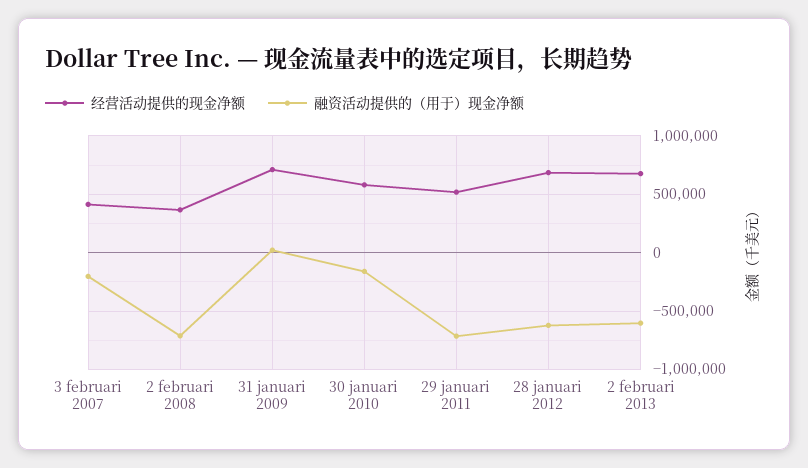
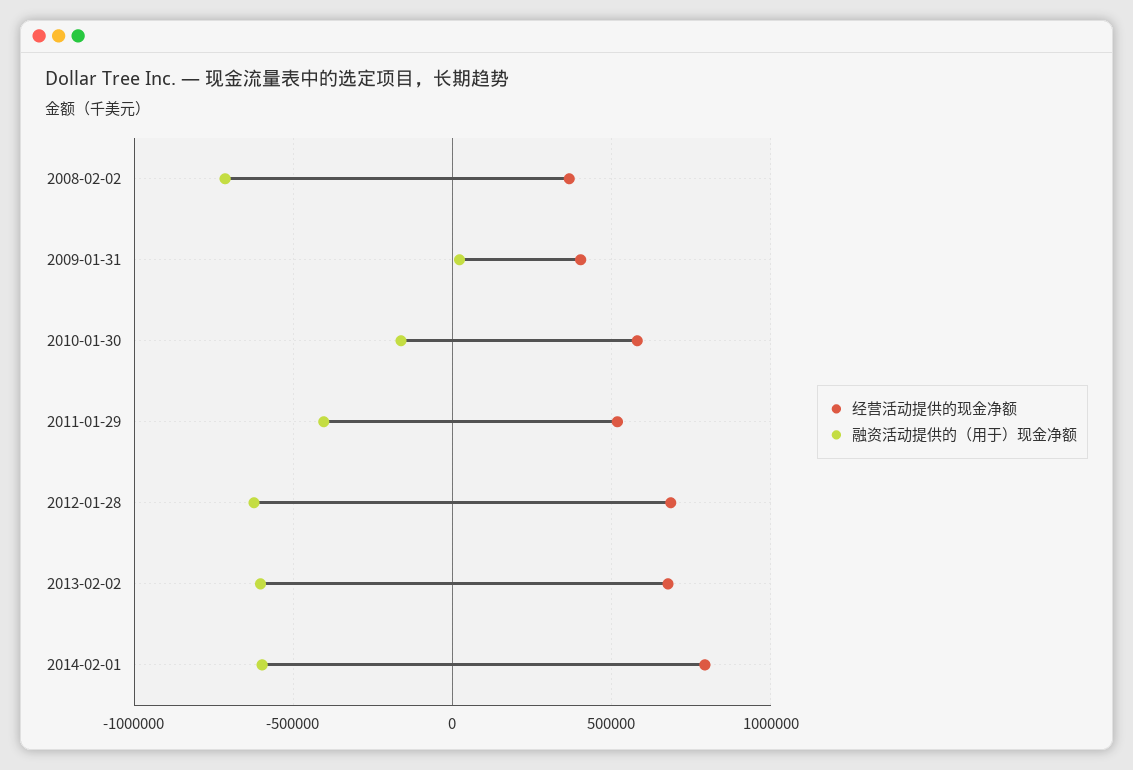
经营活动提供的现金净额, 3 februari 2007: 400000 -> none
融资活动提供的（用于）现金净额, 3 februari 2007: -200000 -> none
经营活动提供的现金净额, 31 januari 2009: 700000 -> 400000
融资活动提供的（用于）现金净额, 29 januari 2011: -700000 -> -400000
经营活动提供的现金净额, 2014-02-01: none -> 800000
融资活动提供的（用于）现金净额, 2014-02-01: none -> -600000

